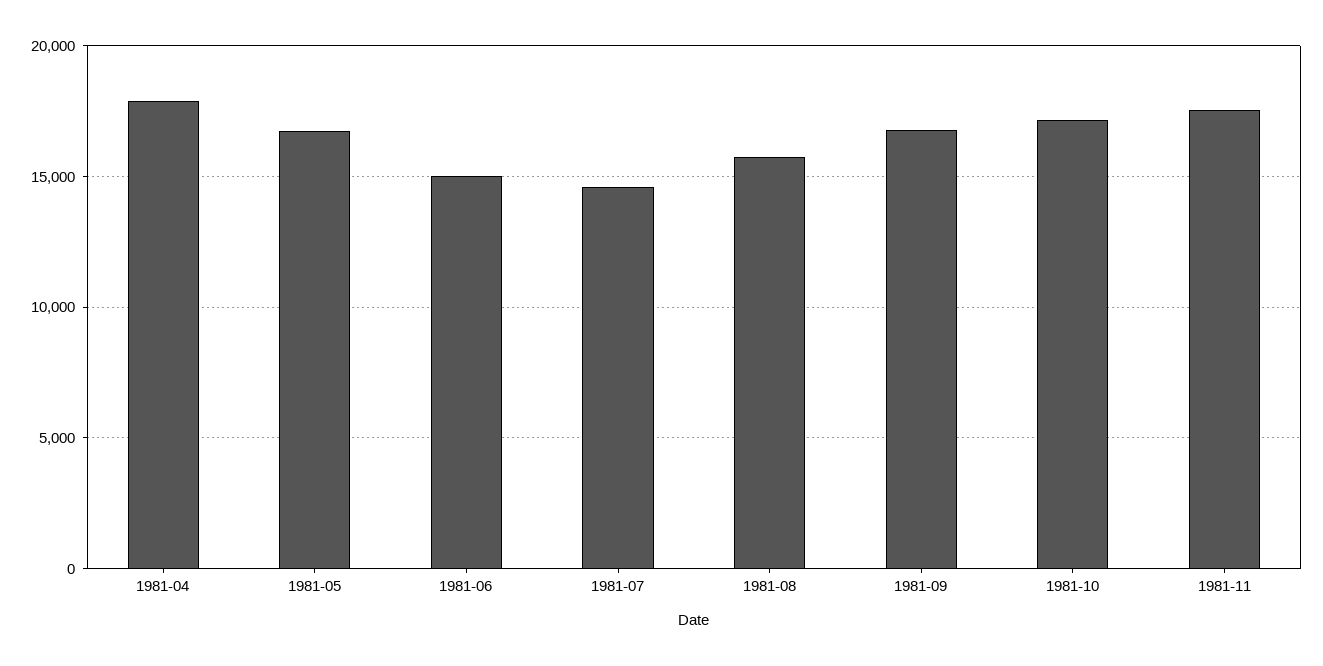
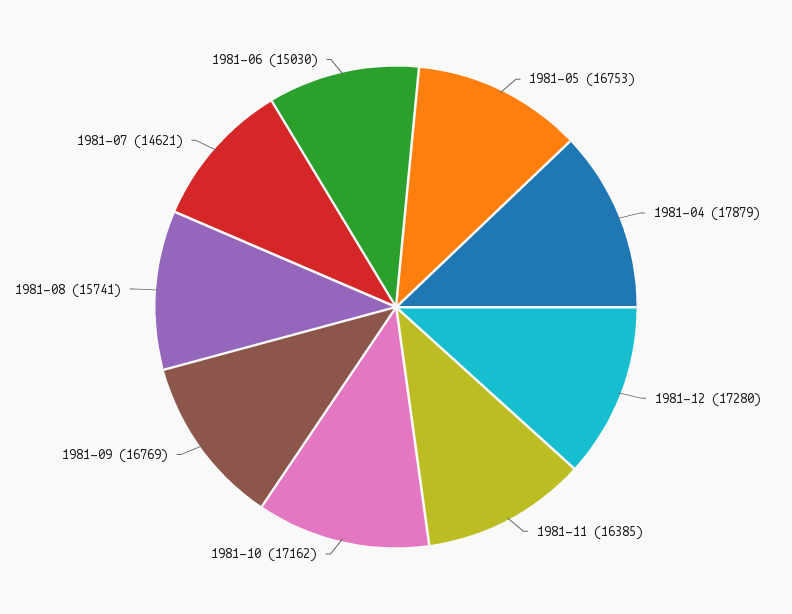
1981-11: 17500 -> 16385
1981-12: none -> 17280

